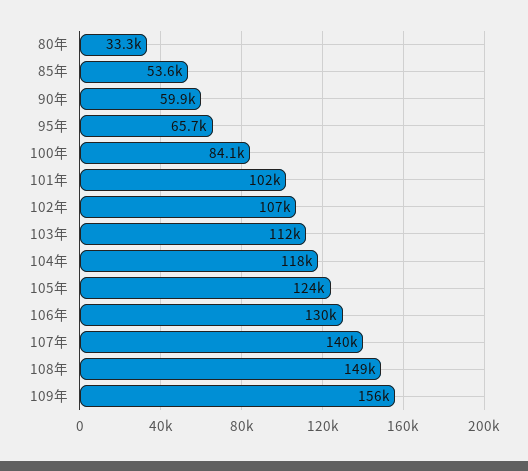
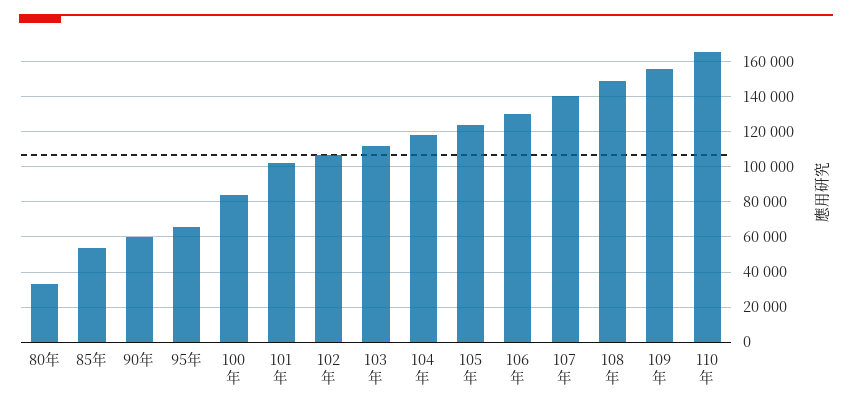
110年: none -> 165000

